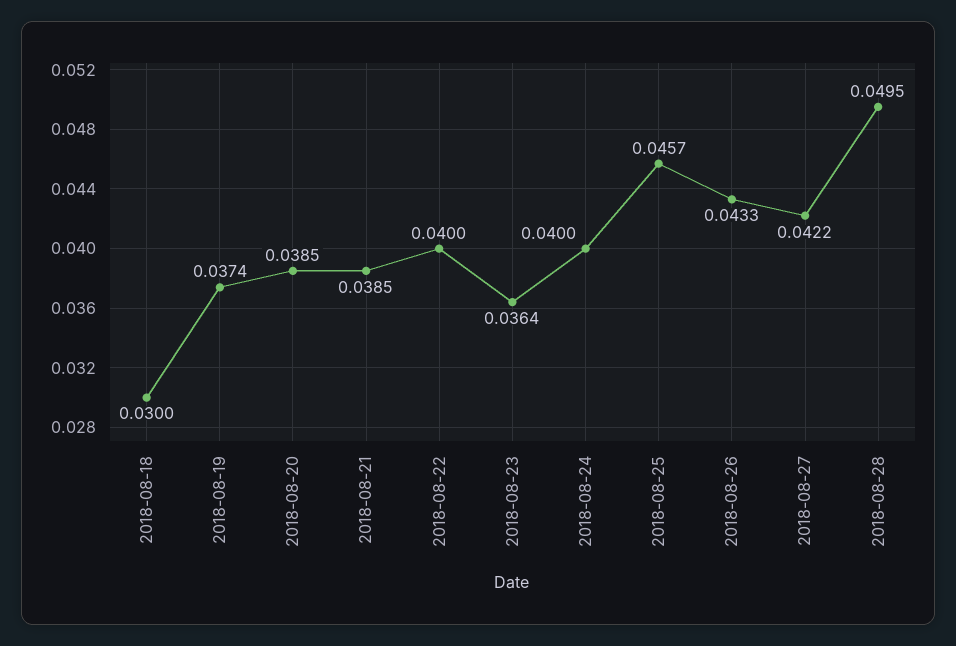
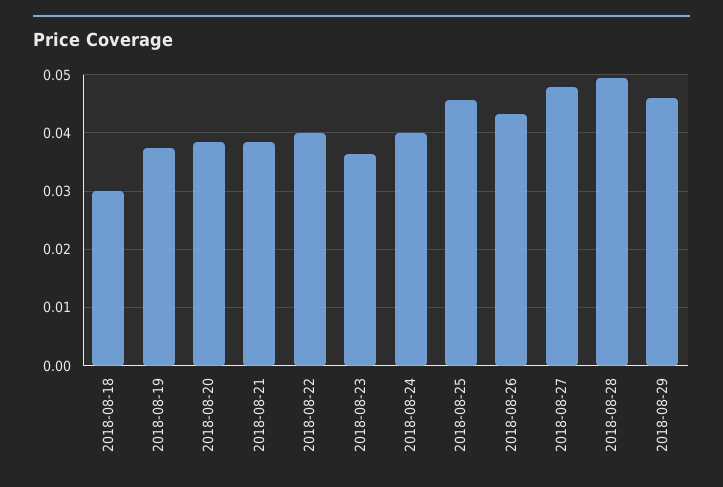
2018-08-27: 0.0422 -> 0.048
2018-08-29: none -> 0.046

